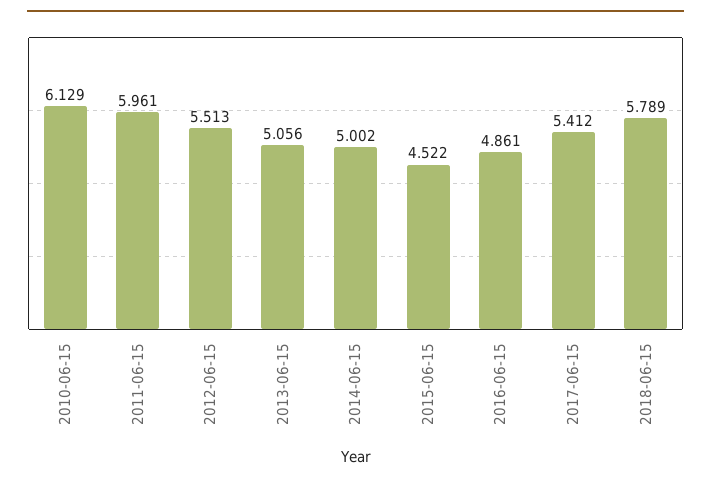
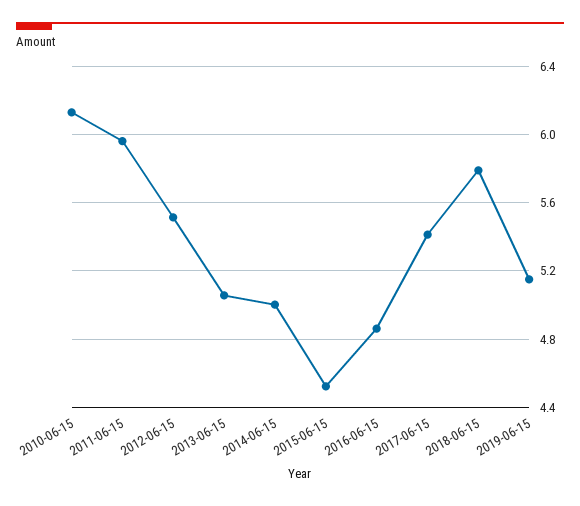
2019-06-15: none -> 5.15

